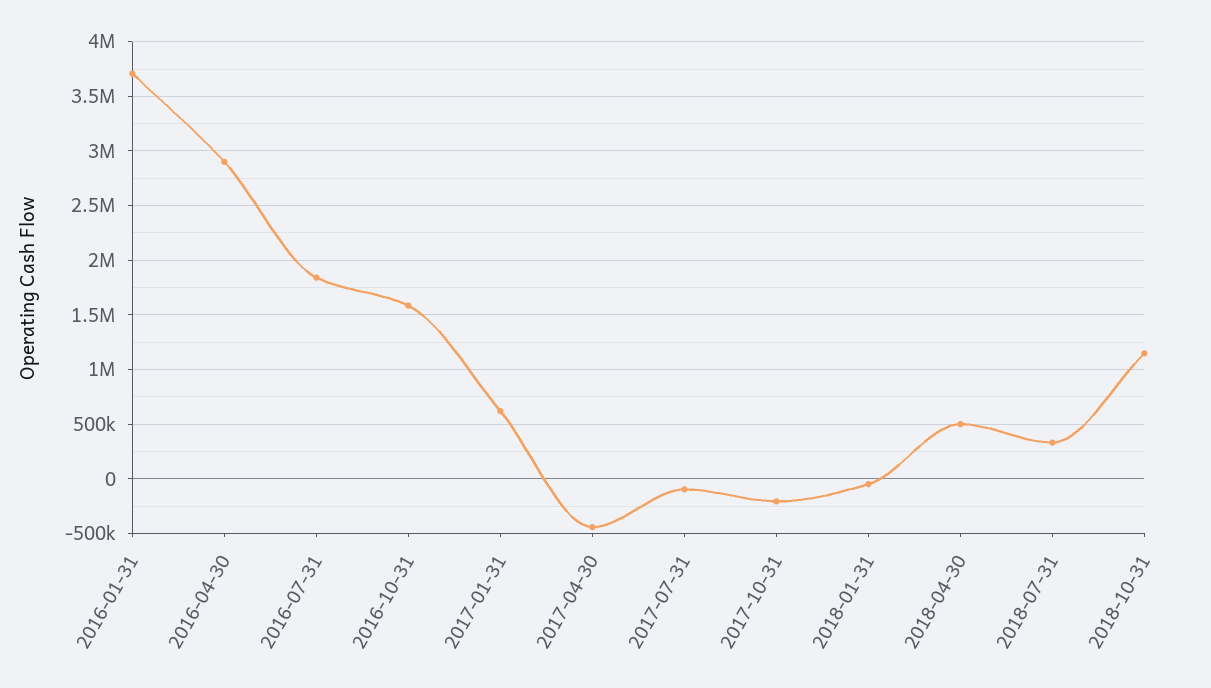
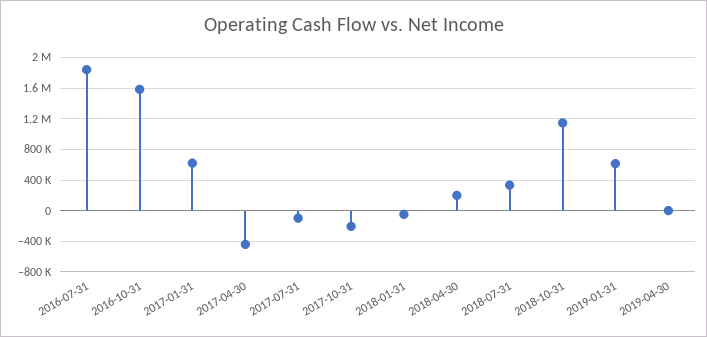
2016-01-31: 3700000 -> none
2016-04-30: 2900000 -> none
2018-04-30: 500000 -> 200000
2019-01-31: none -> 600000
2019-04-30: none -> 0

